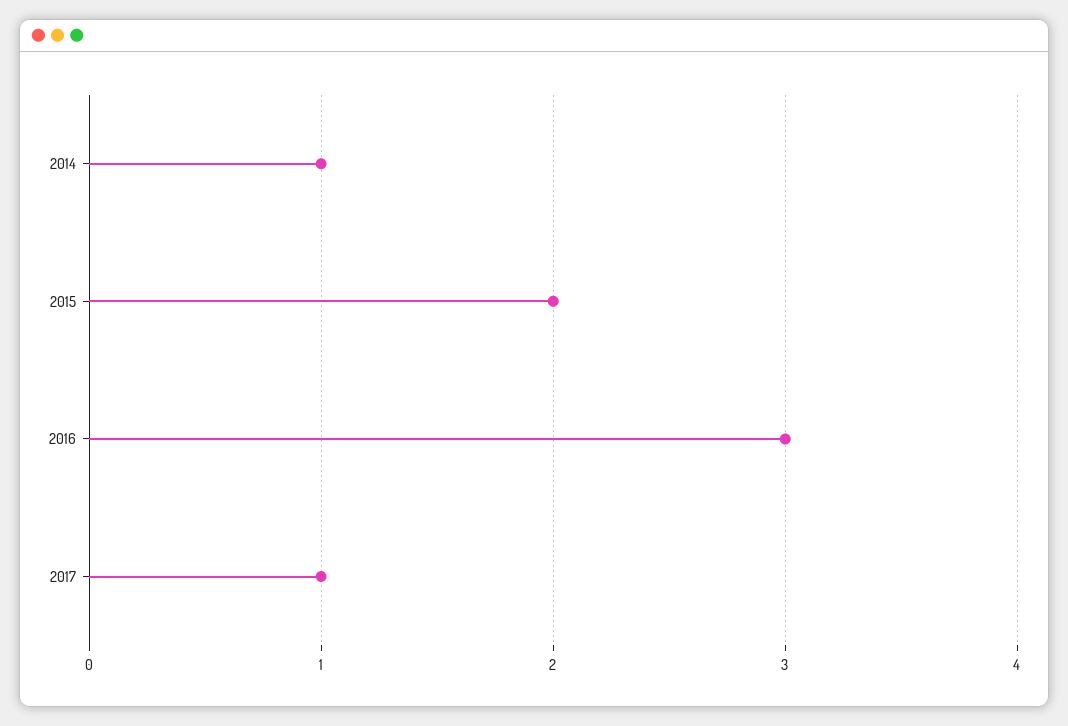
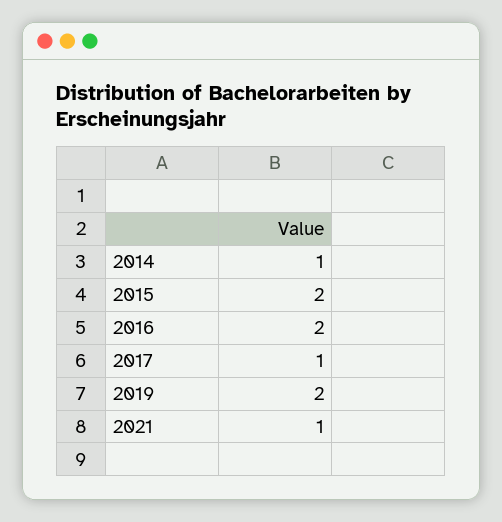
2016: 3 -> 2
2019: none -> 2
2021: none -> 1

